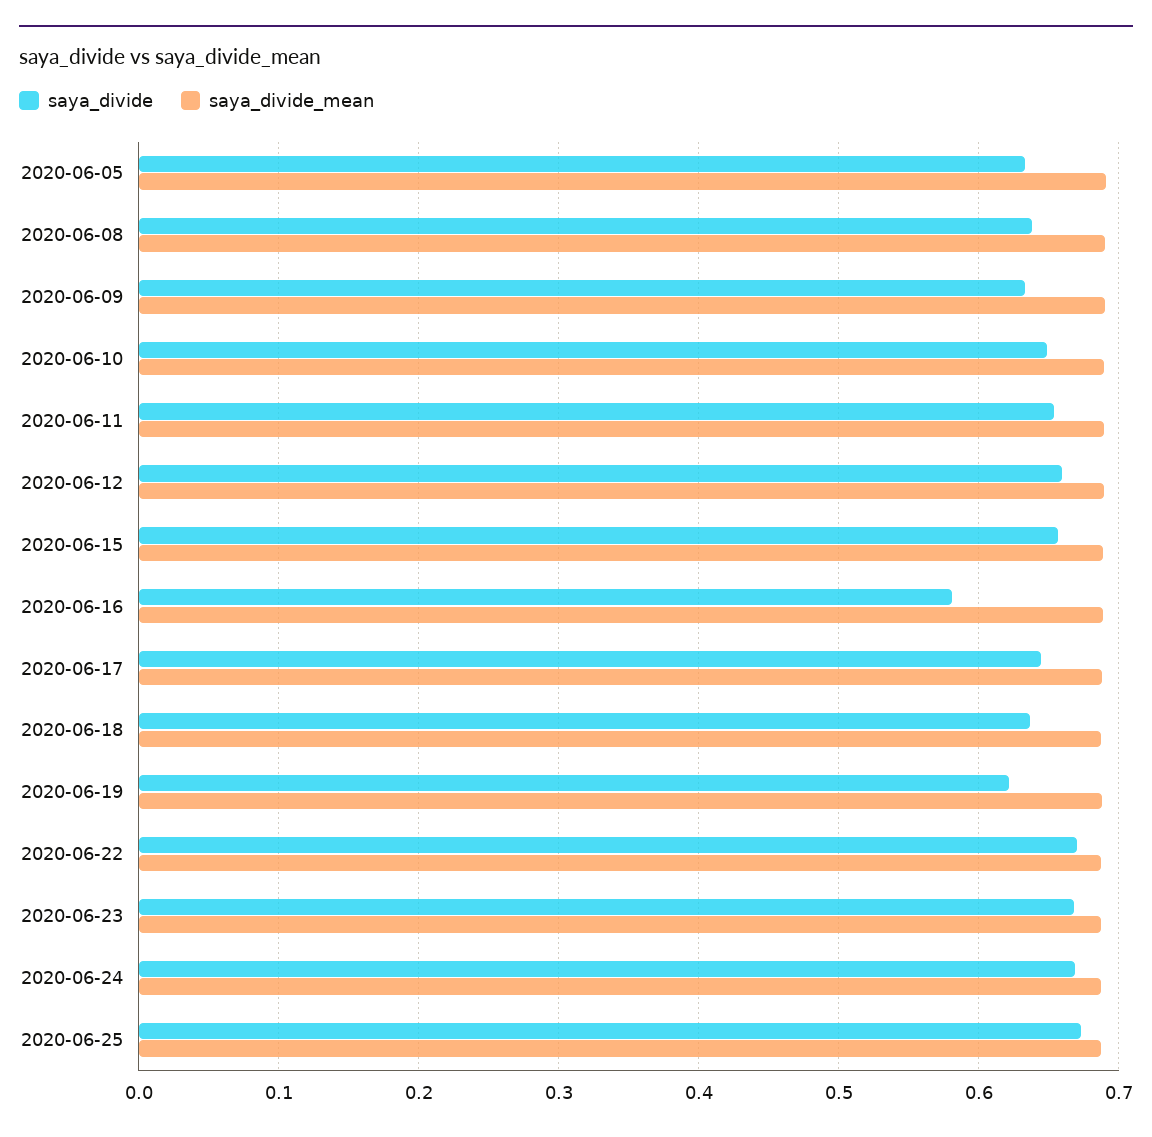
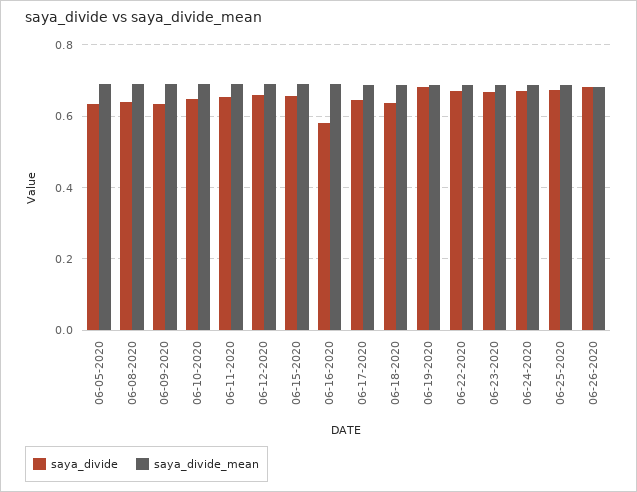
saya_divide, 2020-06-19: 0.62 -> 0.68
saya_divide, 06-26-2020: none -> 0.68
saya_divide_mean, 06-26-2020: none -> 0.68

